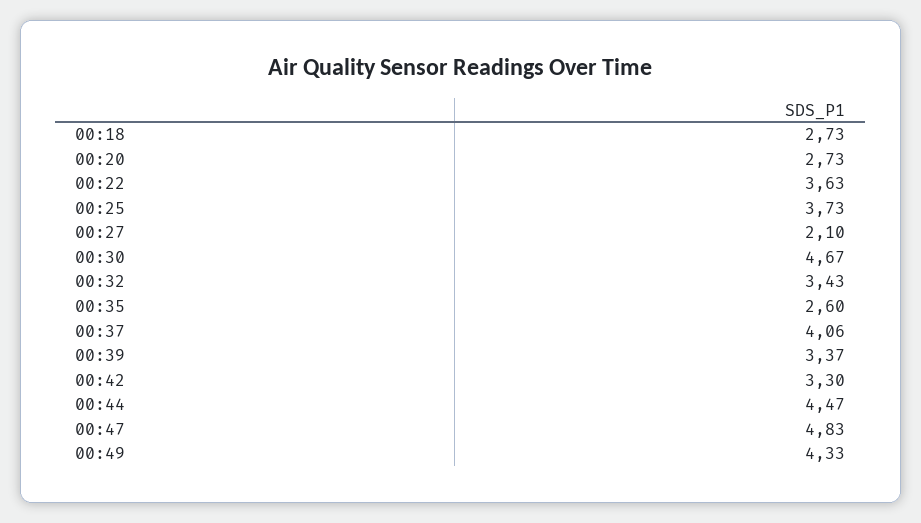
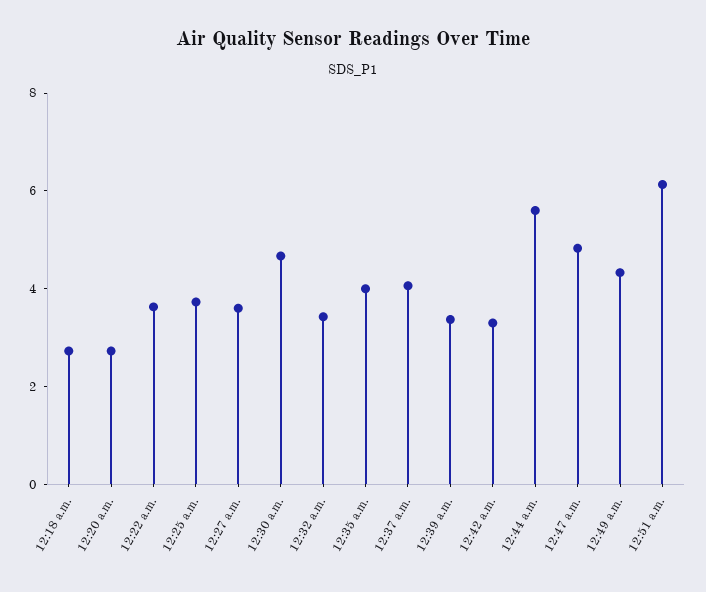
00:27: 2.1 -> 3.5
00:35: 2.6 -> 4
00:44: 4.47 -> 5.5
12:51 a.m.: none -> 6

